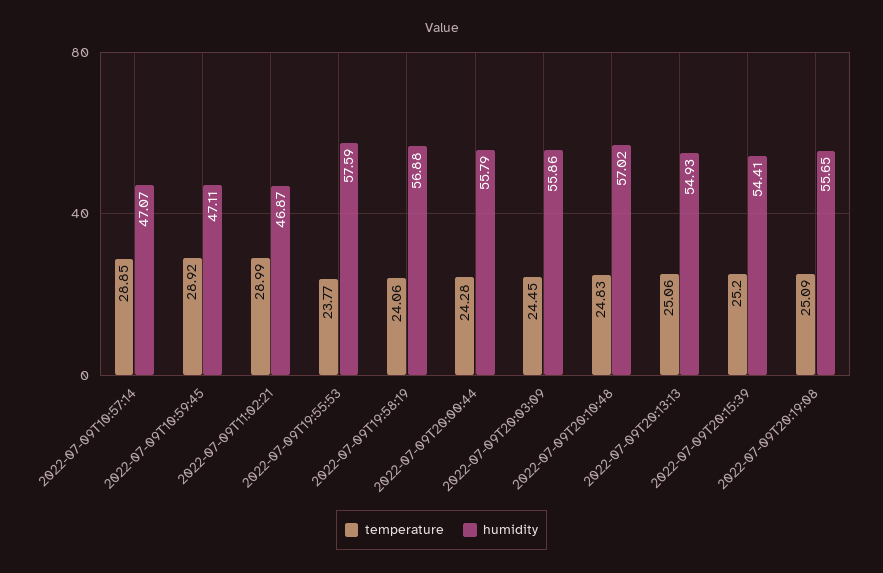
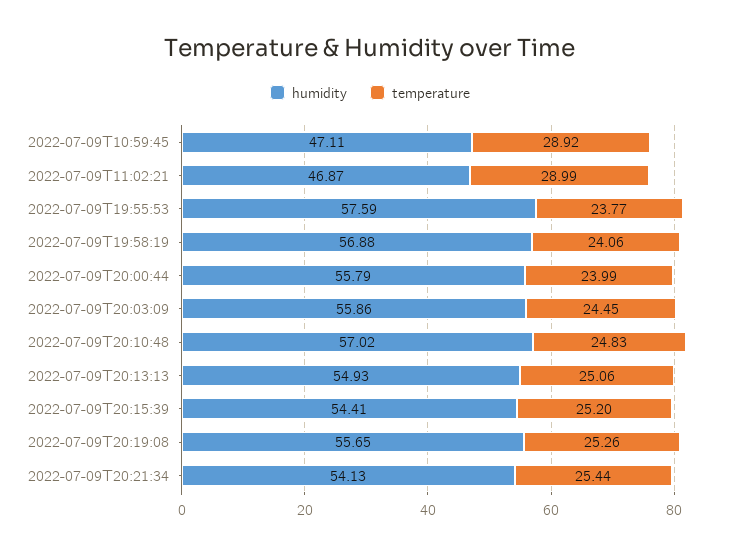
temperature, 2022-07-09T10:57:14: 28.85 -> none
humidity, 2022-07-09T10:57:14: 47.07 -> none
temperature, 2022-07-09T20:00:44: 24.28 -> 23.99
temperature, 2022-07-09T20:19:08: 25.09 -> 25.26
humidity, 2022-07-09T20:21:34: none -> 54.13
temperature, 2022-07-09T20:21:34: none -> 25.44

